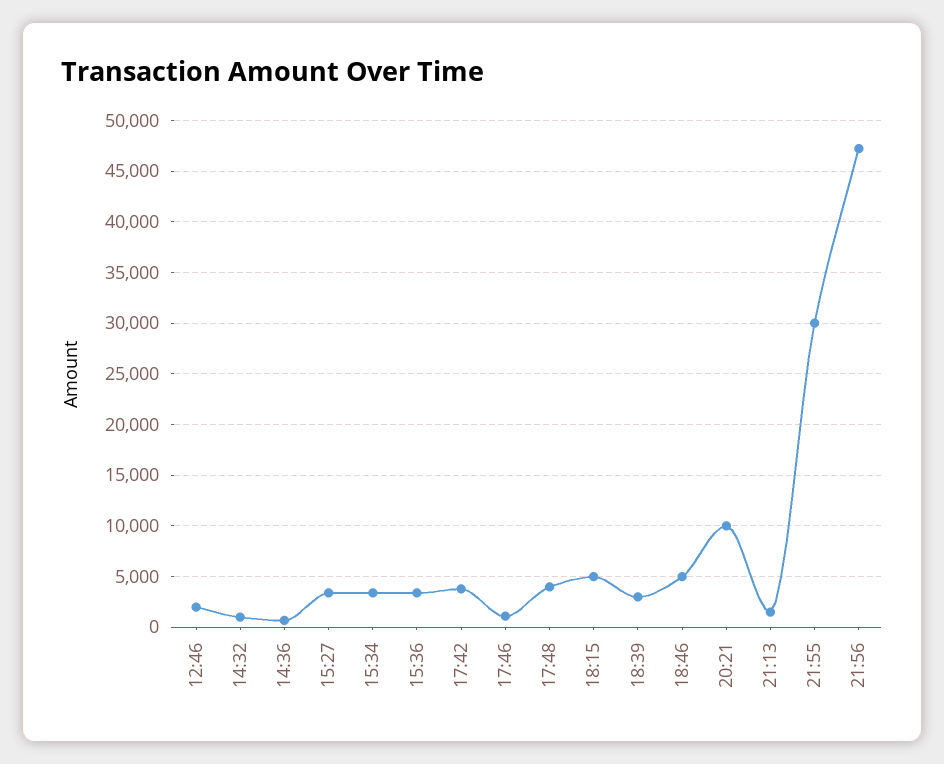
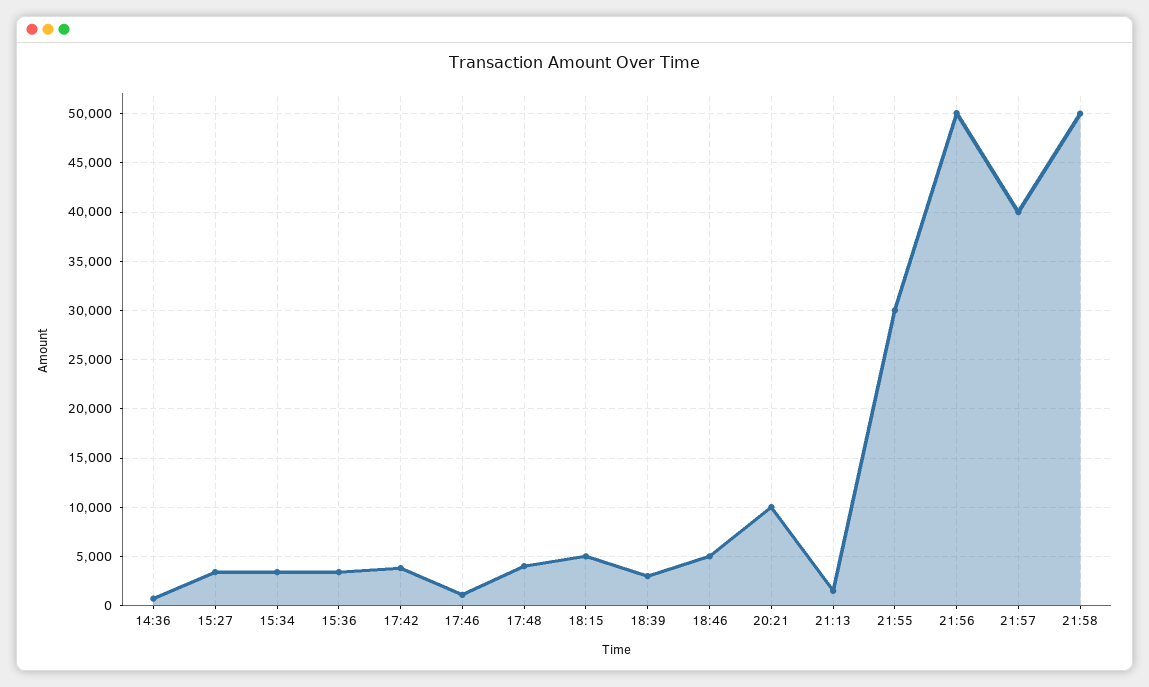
12:46: 2000 -> none
14:32: 1000 -> none
21:56: 47000 -> 50000
21:57: none -> 40000
21:58: none -> 50000

